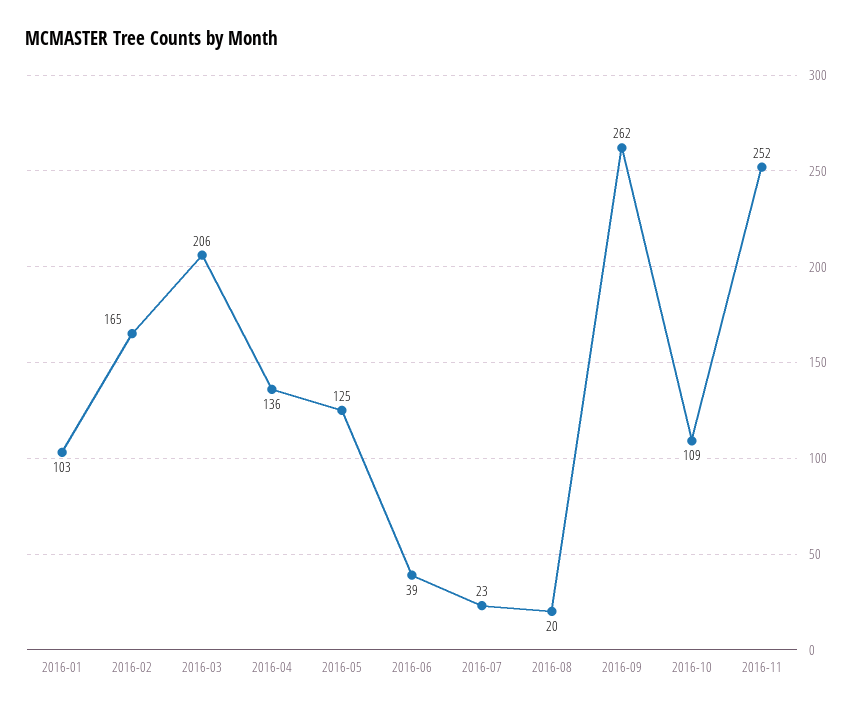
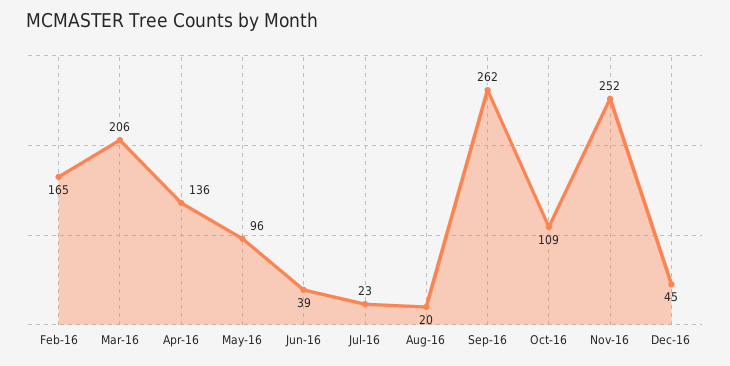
2016-01: 103 -> none
2016-05: 125 -> 96
Dec-16: none -> 45

